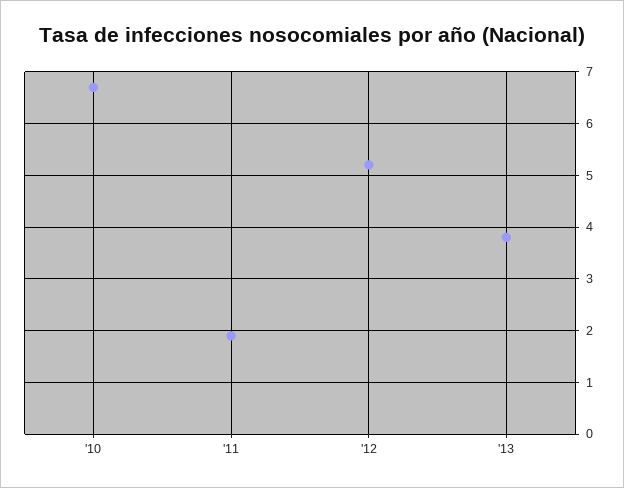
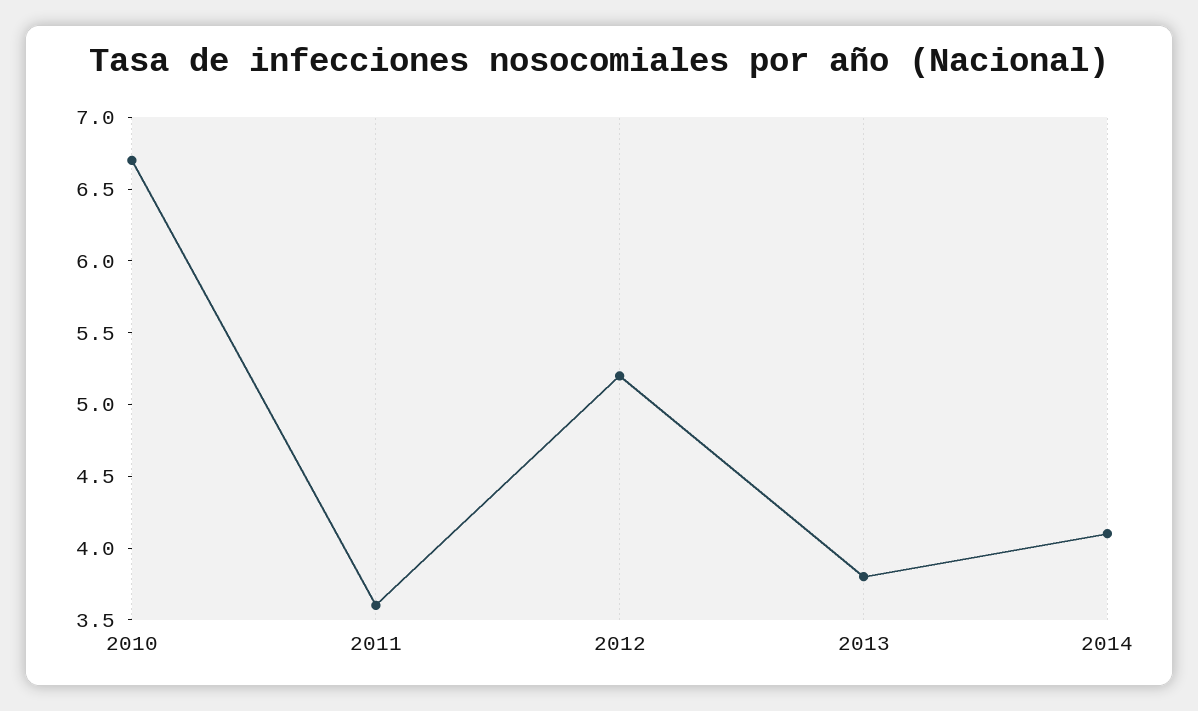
'11: 2 -> 3.6
2014: none -> 4.1

